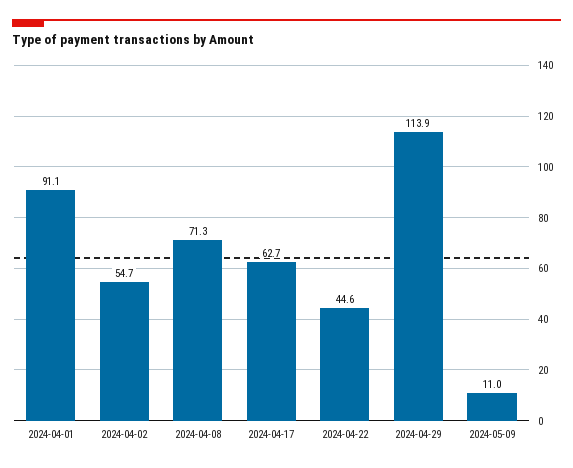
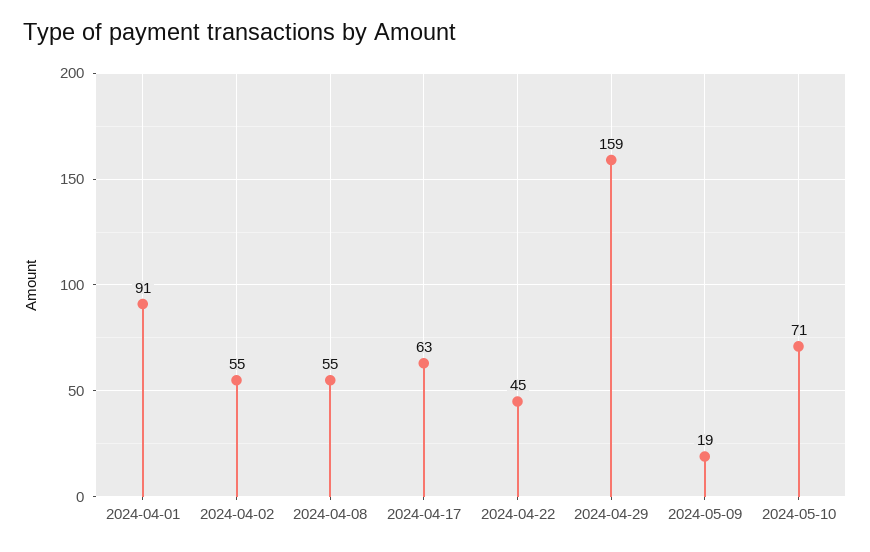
2024-04-08: 71.3 -> 55
2024-04-29: 113.9 -> 159
2024-05-09: 11 -> 19
2024-05-10: none -> 71

